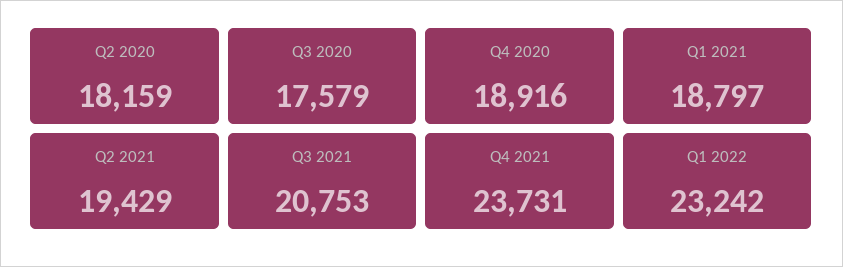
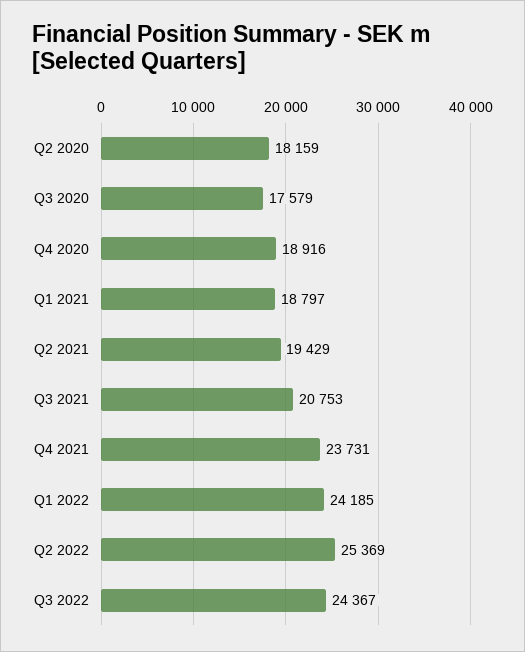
Q1 2022: 23242 -> 24185
Q2 2022: none -> 25369
Q3 2022: none -> 24367

